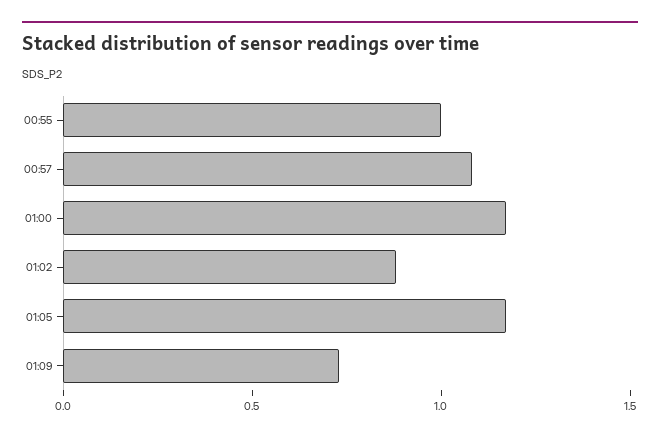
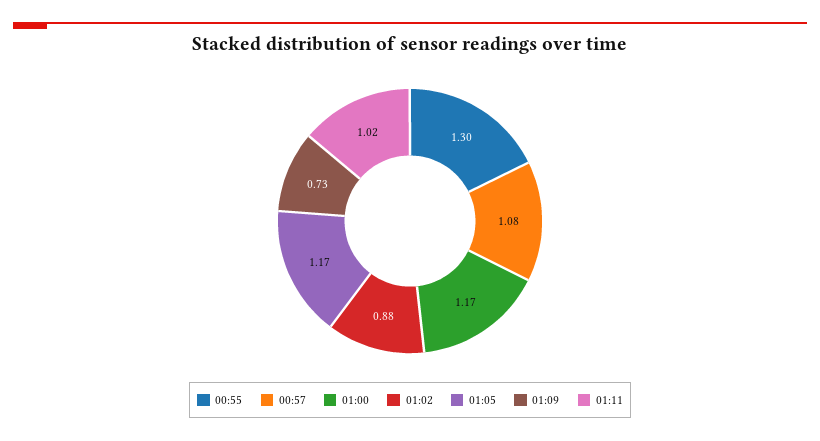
00:55: 1 -> 1.3
01:11: none -> 1.02

